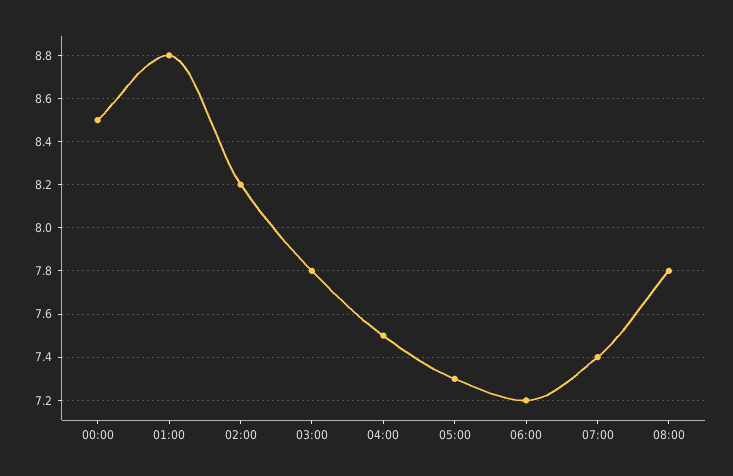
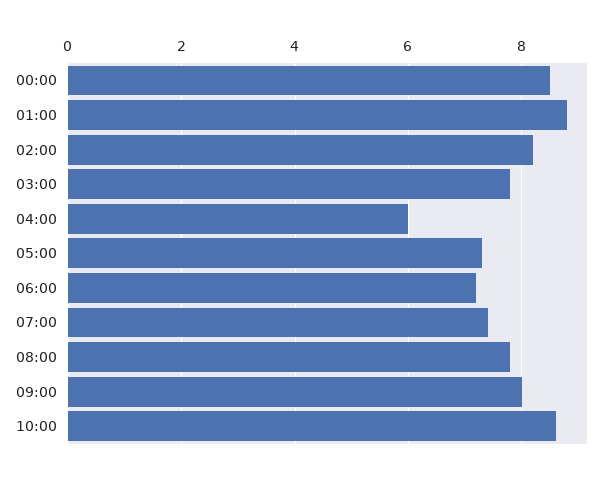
04:00: 7.5 -> 6
09:00: none -> 8
10:00: none -> 8.5

